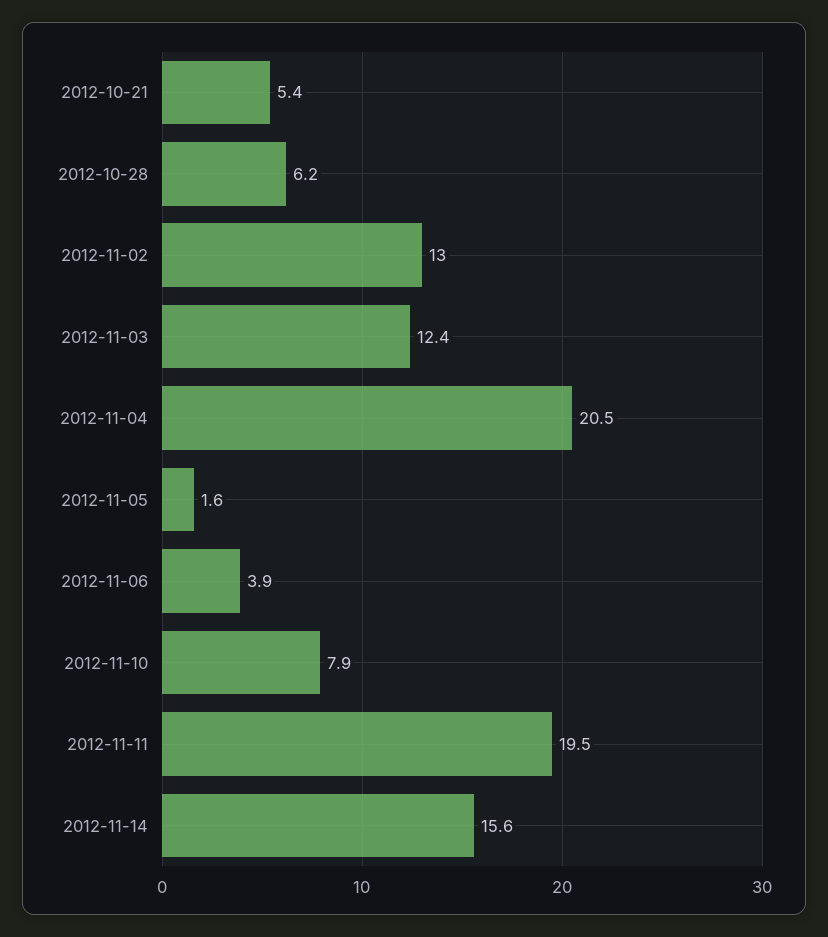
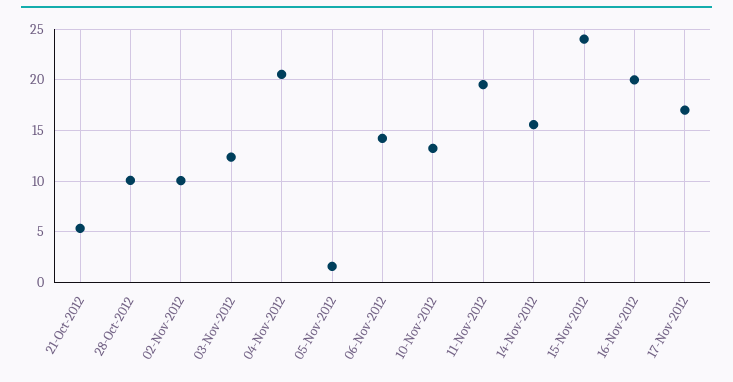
2012-10-28: 6.2 -> 10
2012-11-02: 13 -> 10
2012-11-06: 3.9 -> 14
2012-11-10: 7.9 -> 13
15-Nov-2012: none -> 24
16-Nov-2012: none -> 20
17-Nov-2012: none -> 17

